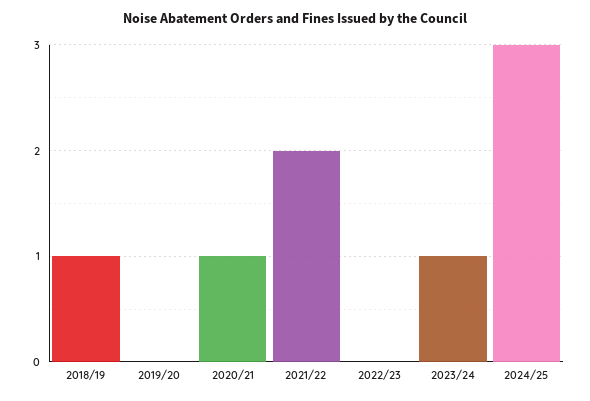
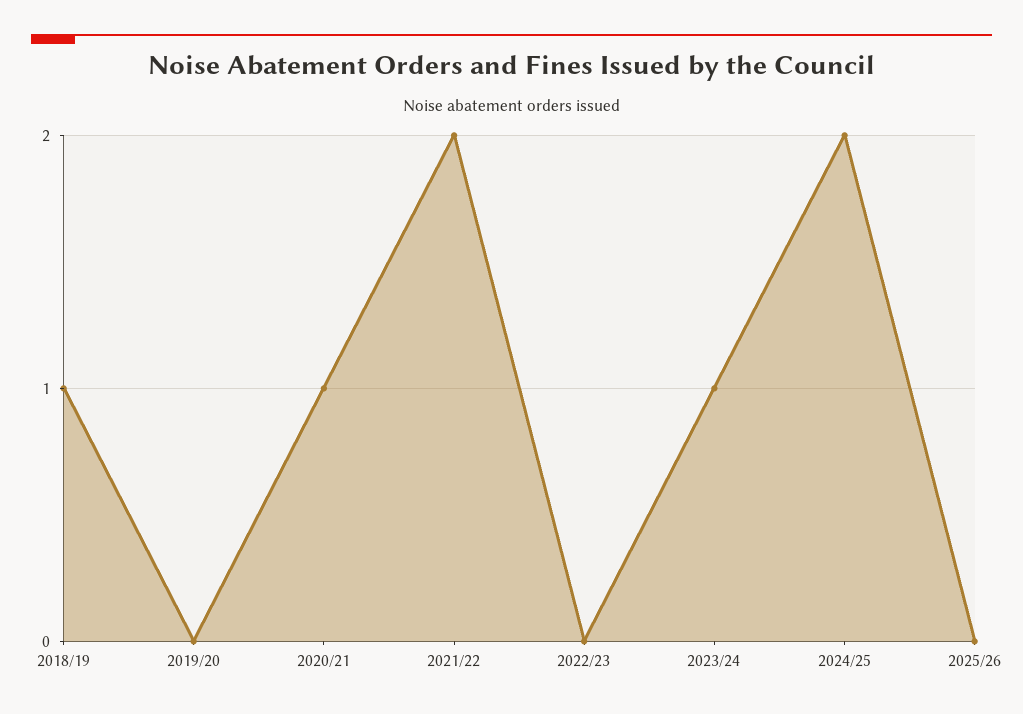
2024/25: 3 -> 2
2025/26: none -> 0

